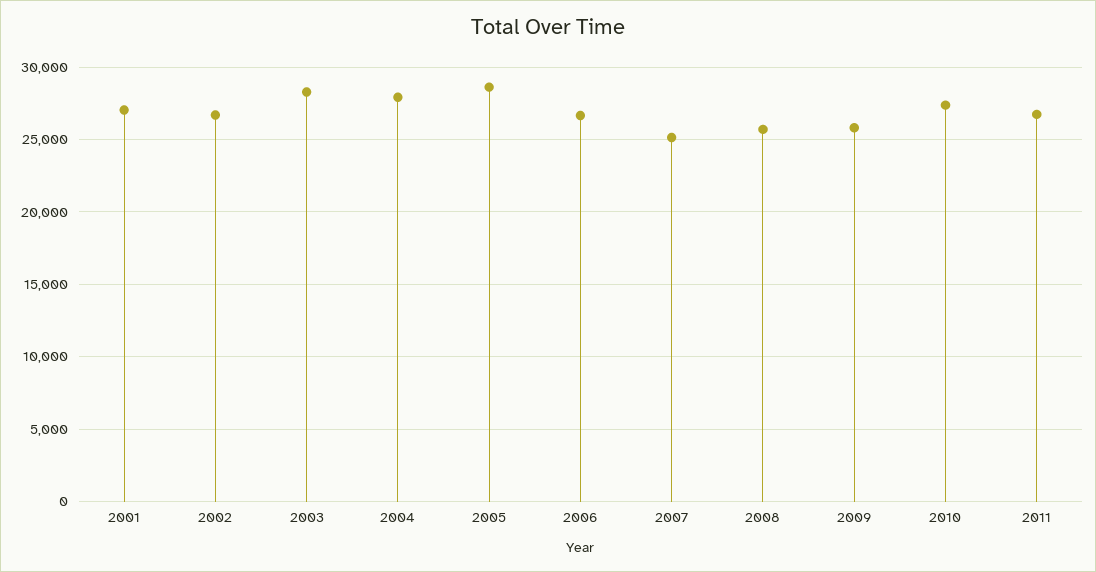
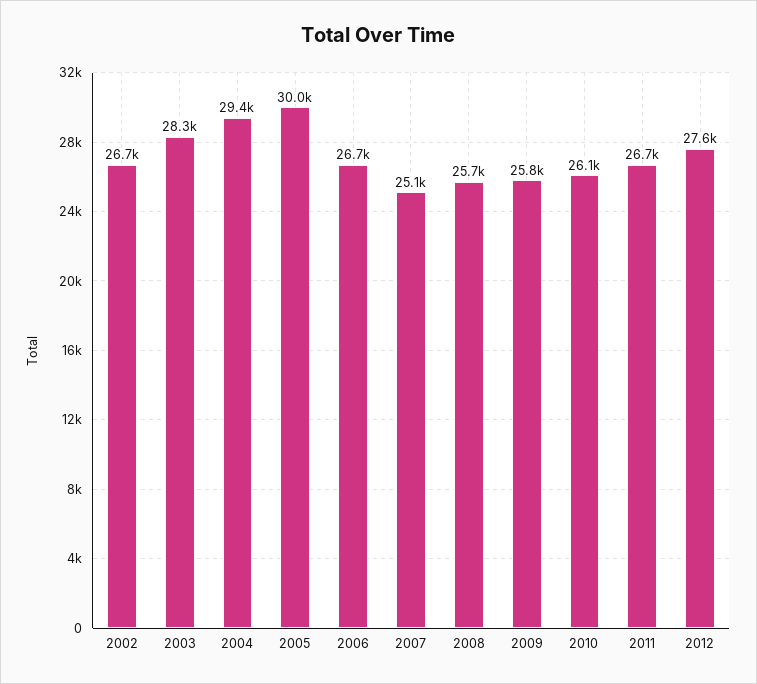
2001: 27000 -> none
2004: 28000 -> 29400
2005: 28500 -> 30000
2010: 27500 -> 26100
2012: none -> 27600

